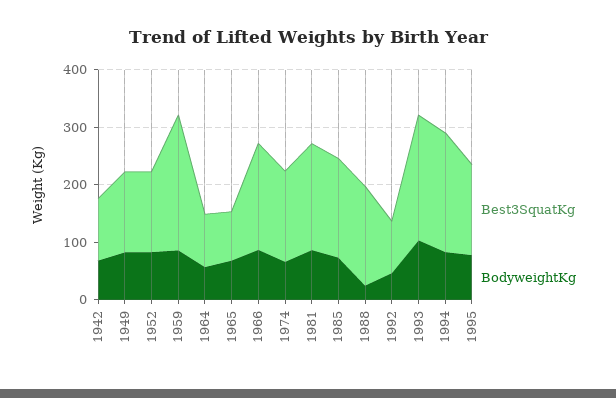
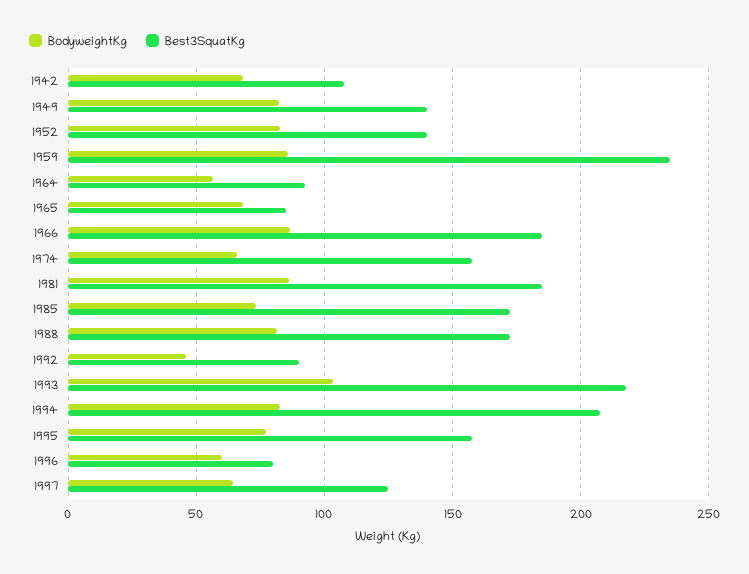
BodyweightKg, 1988: 20 -> 80
BodyweightKg, 1996: none -> 60
Best3SquatKg, 1996: none -> 80
BodyweightKg, 1997: none -> 65
Best3SquatKg, 1997: none -> 125

